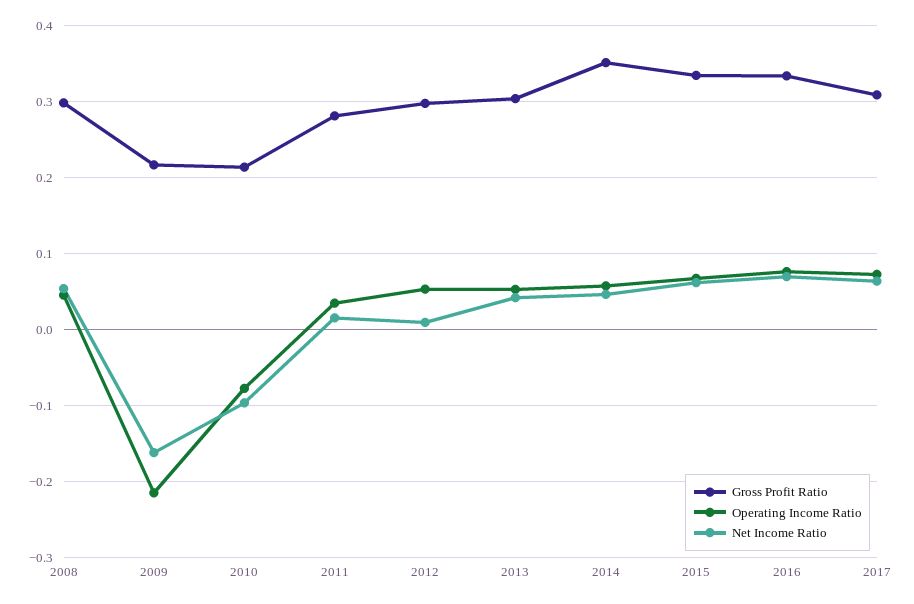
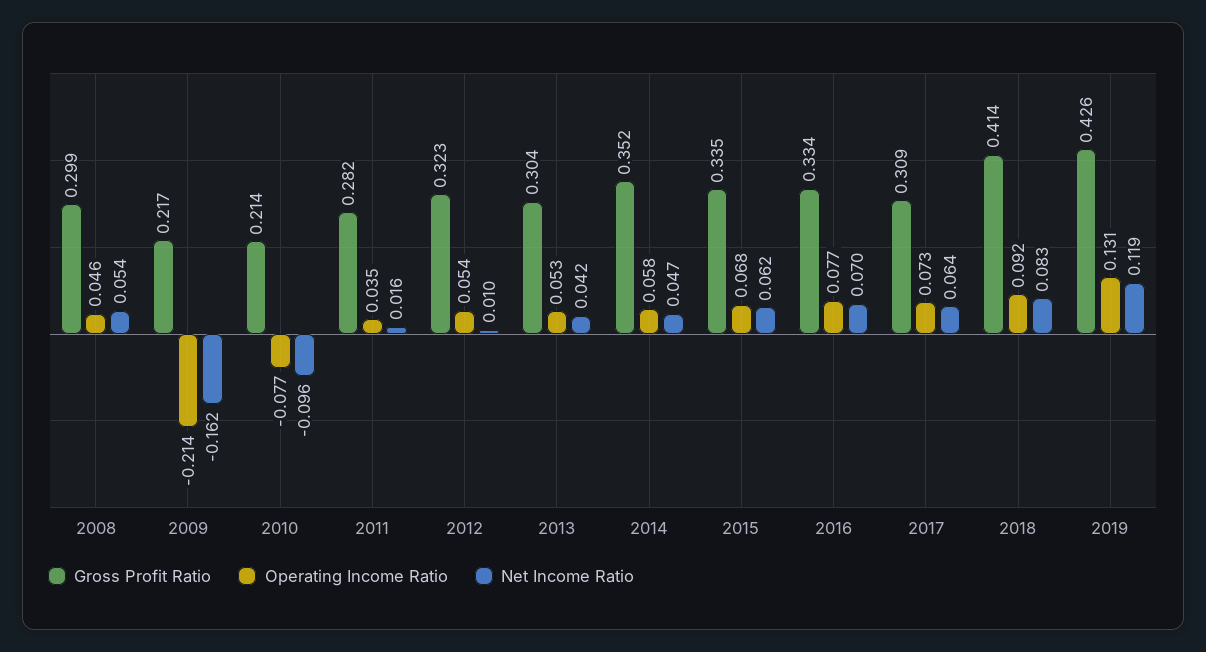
Gross Profit Ratio, 2012: 0.3 -> 0.323
Gross Profit Ratio, 2018: none -> 0.414
Operating Income Ratio, 2018: none -> 0.092
Net Income Ratio, 2018: none -> 0.083
Gross Profit Ratio, 2019: none -> 0.426
Operating Income Ratio, 2019: none -> 0.131
Net Income Ratio, 2019: none -> 0.119

